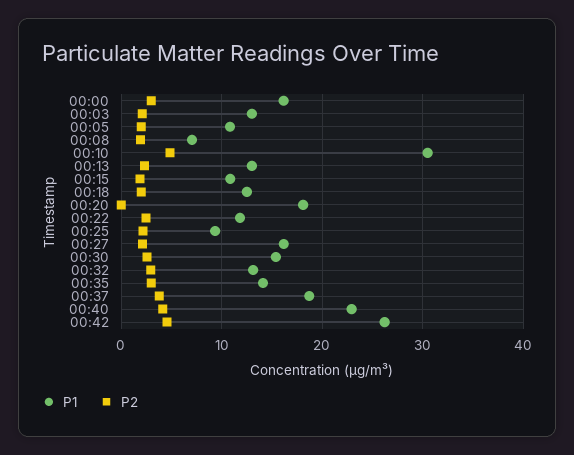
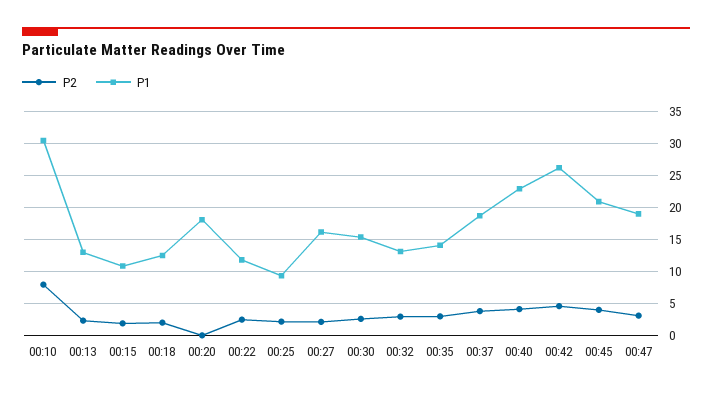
P1, 00:00: 16 -> none
P2, 00:00: 3 -> none
P1, 00:03: 13 -> none
P2, 00:03: 2 -> none
P1, 00:05: 11 -> none
P2, 00:05: 2 -> none
P1, 00:08: 7 -> none
P2, 00:08: 2 -> none
P2, 00:10: 5 -> 8
P2, 00:45: none -> 4
P1, 00:45: none -> 21
P2, 00:47: none -> 3
P1, 00:47: none -> 19

